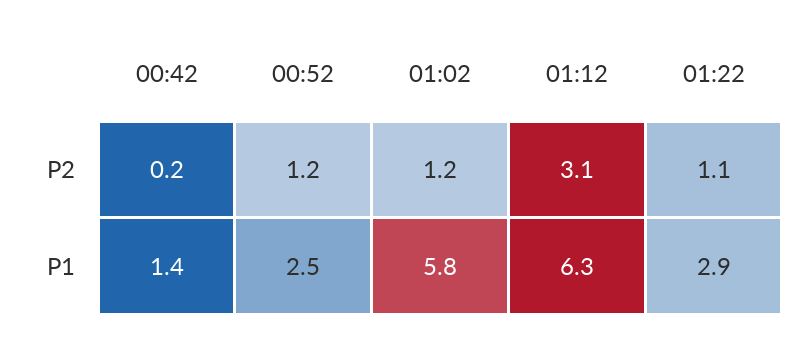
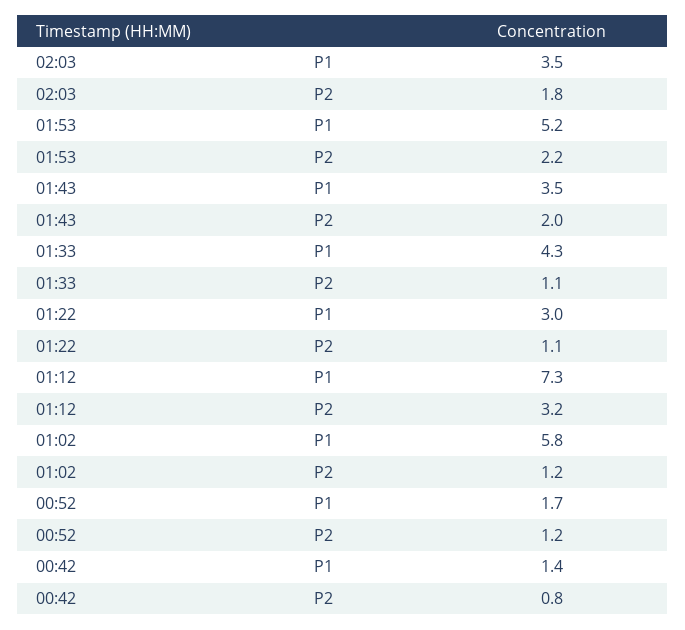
00:42, P2: 0.2 -> 0.8
01:12, P2: 3.1 -> 3.2
00:52, P1: 2.5 -> 1.7
01:12, P1: 6.3 -> 7.3
01:22, P1: 2.9 -> 3
02:03, P1: none -> 3.5
02:03, P2: none -> 1.8
01:53, P1: none -> 5.2
01:53, P2: none -> 2.2
01:43, P1: none -> 3.5
01:43, P2: none -> 2
01:33, P1: none -> 4.3
01:33, P2: none -> 1.1

